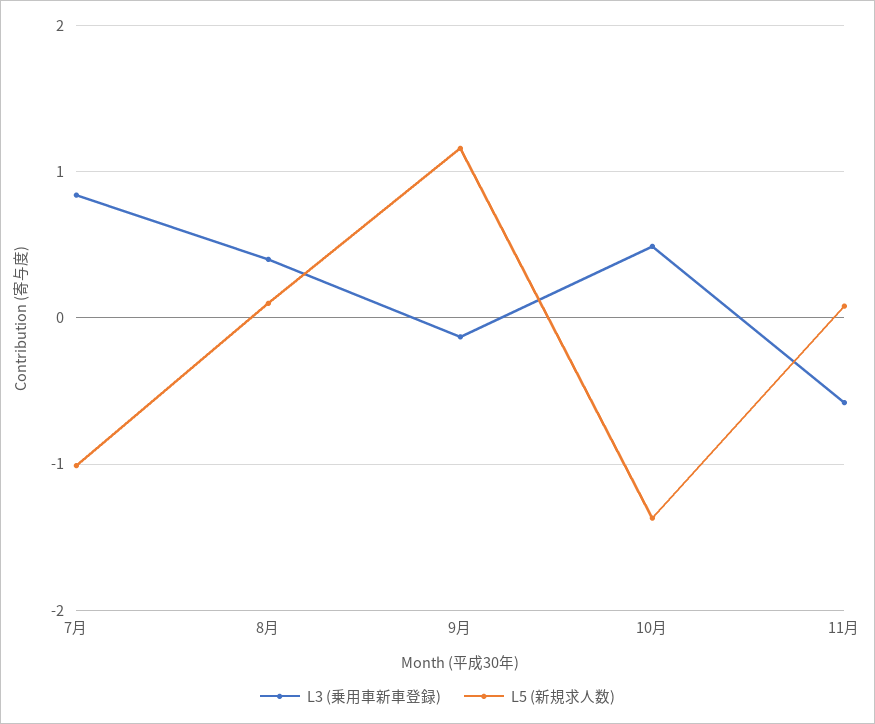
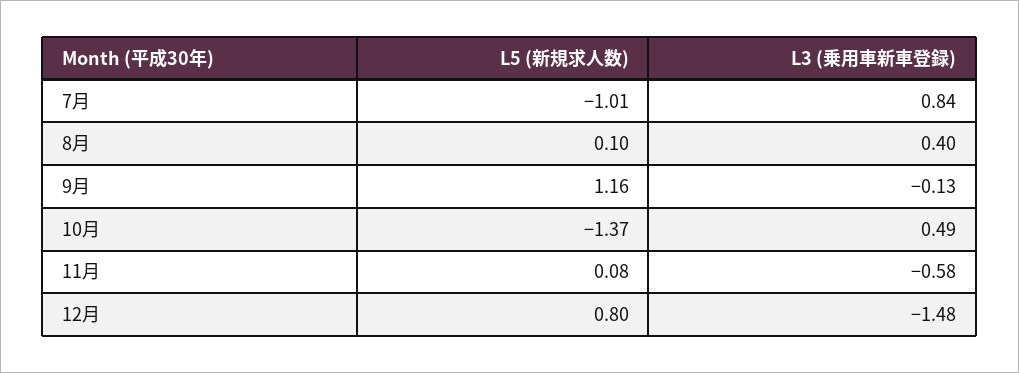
L5 (新規求人数), 12月: none -> 0.8
L3 (乗用車新車登録), 12月: none -> -1.48

